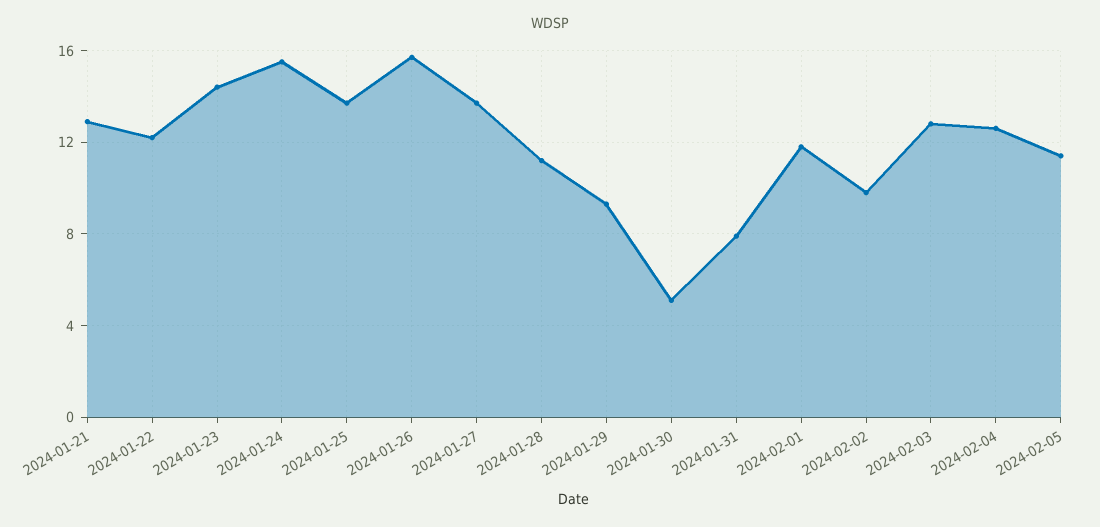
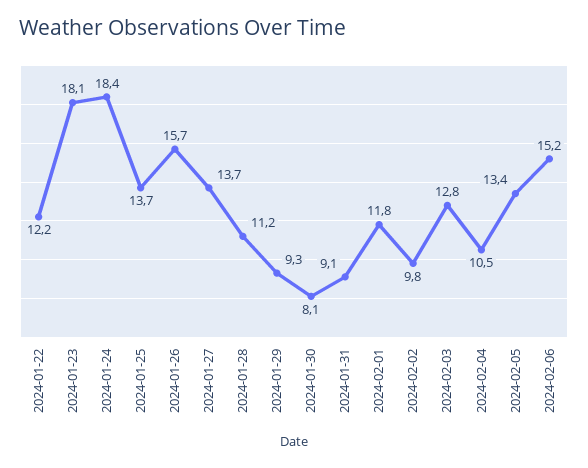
2024-01-21: 13 -> none
2024-01-23: 14.5 -> 18.1
2024-01-24: 15.5 -> 18.4
2024-01-30: 5 -> 8.1
2024-01-31: 8 -> 9.1
2024-02-04: 12.5 -> 10.5
2024-02-05: 11.5 -> 13.4
2024-02-06: none -> 15.2

